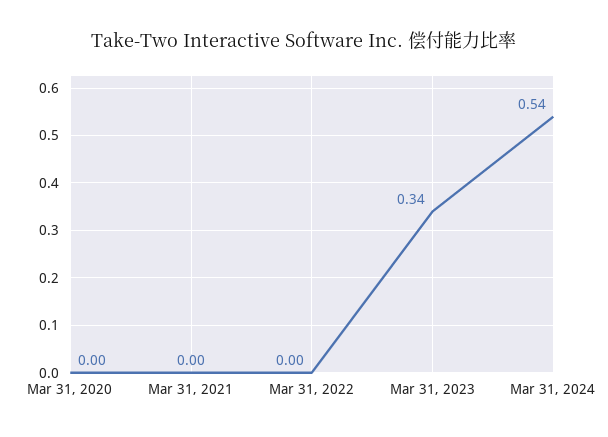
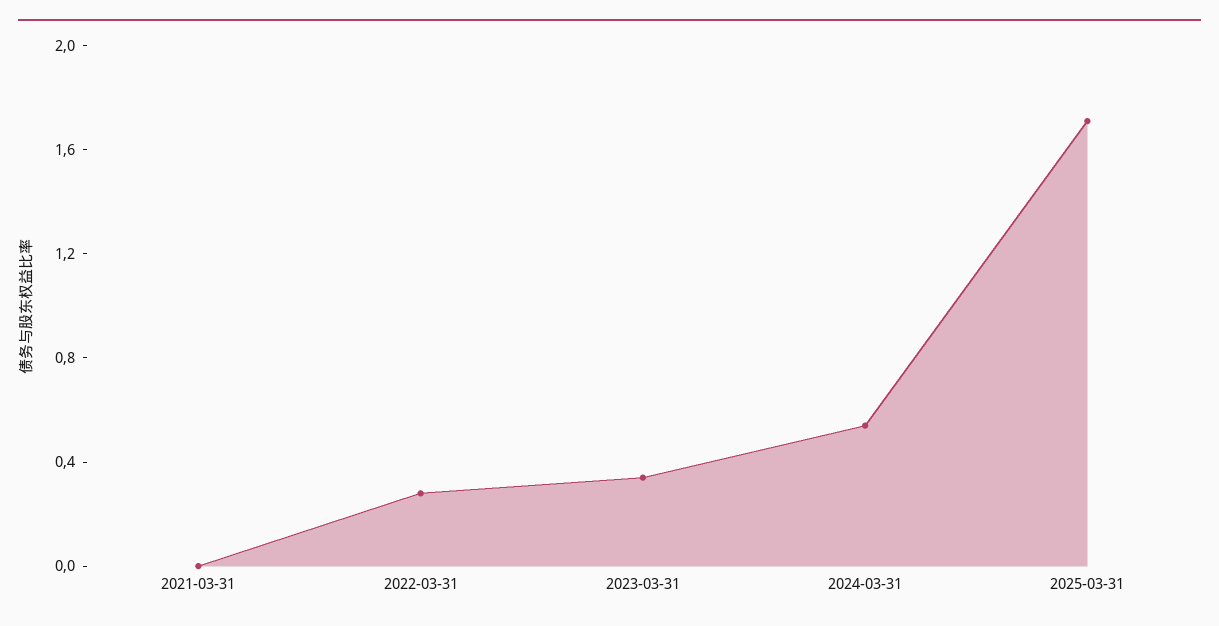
Mar 31, 2020: 0 -> none
Mar 31, 2022: 0 -> 0.3
2025-03-31: none -> 1.7

